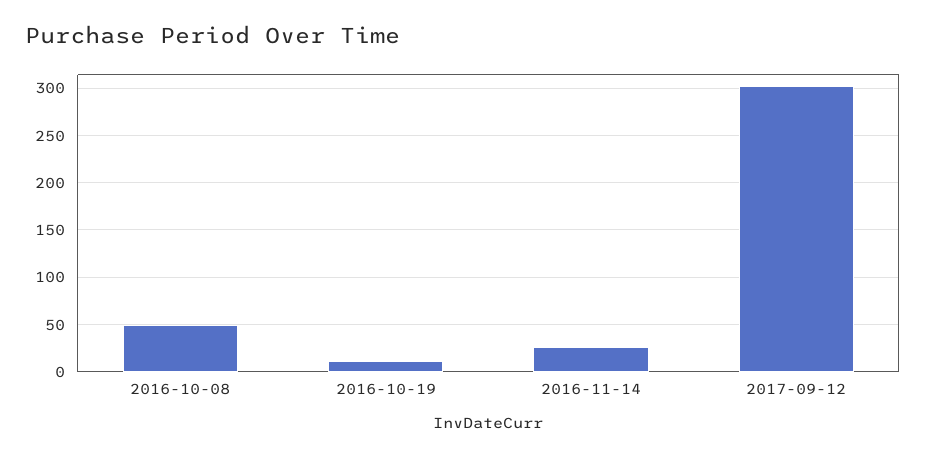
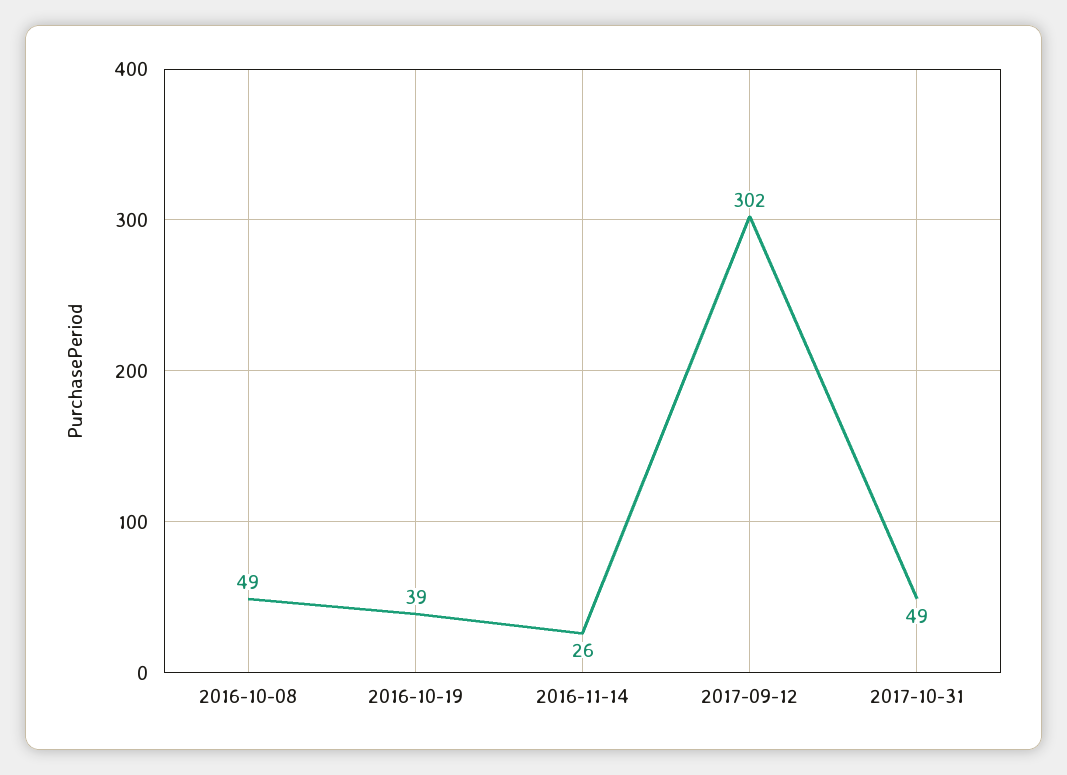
2016-10-19: 10 -> 39
2017-10-31: none -> 49

